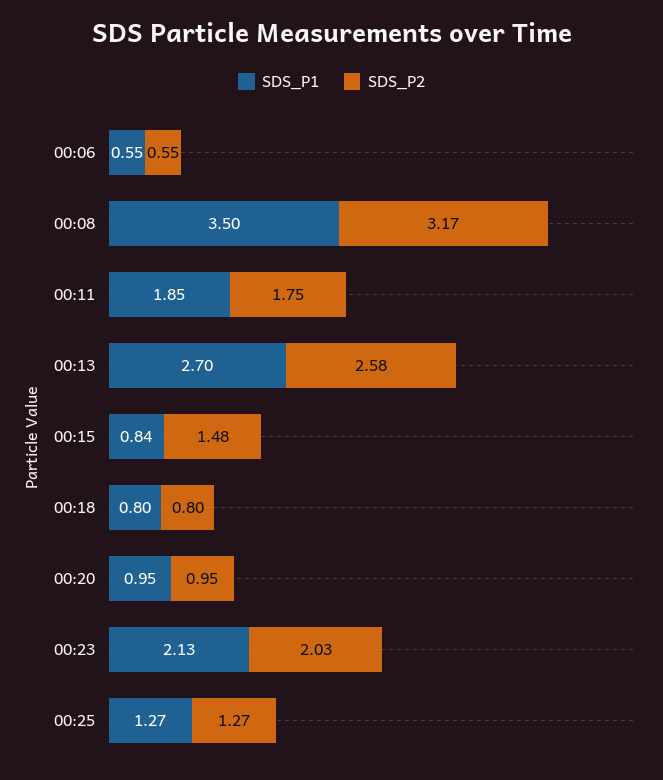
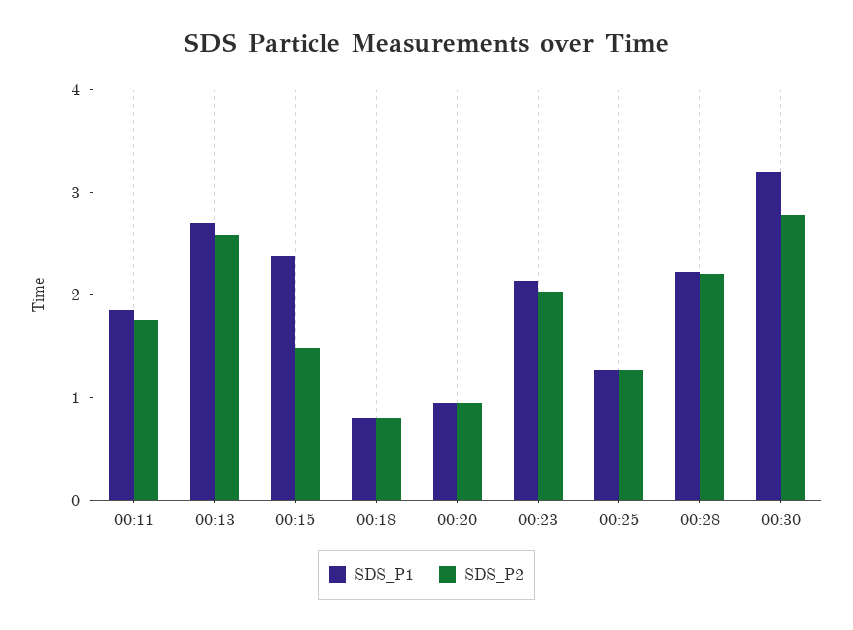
SDS_P1, 00:06: 0.55 -> none
SDS_P2, 00:06: 0.55 -> none
SDS_P1, 00:08: 3.5 -> none
SDS_P2, 00:08: 3.17 -> none
SDS_P1, 00:15: 0.84 -> 2.4
SDS_P1, 00:28: none -> 2.2
SDS_P2, 00:28: none -> 2.2
SDS_P1, 00:30: none -> 3.2
SDS_P2, 00:30: none -> 2.8

